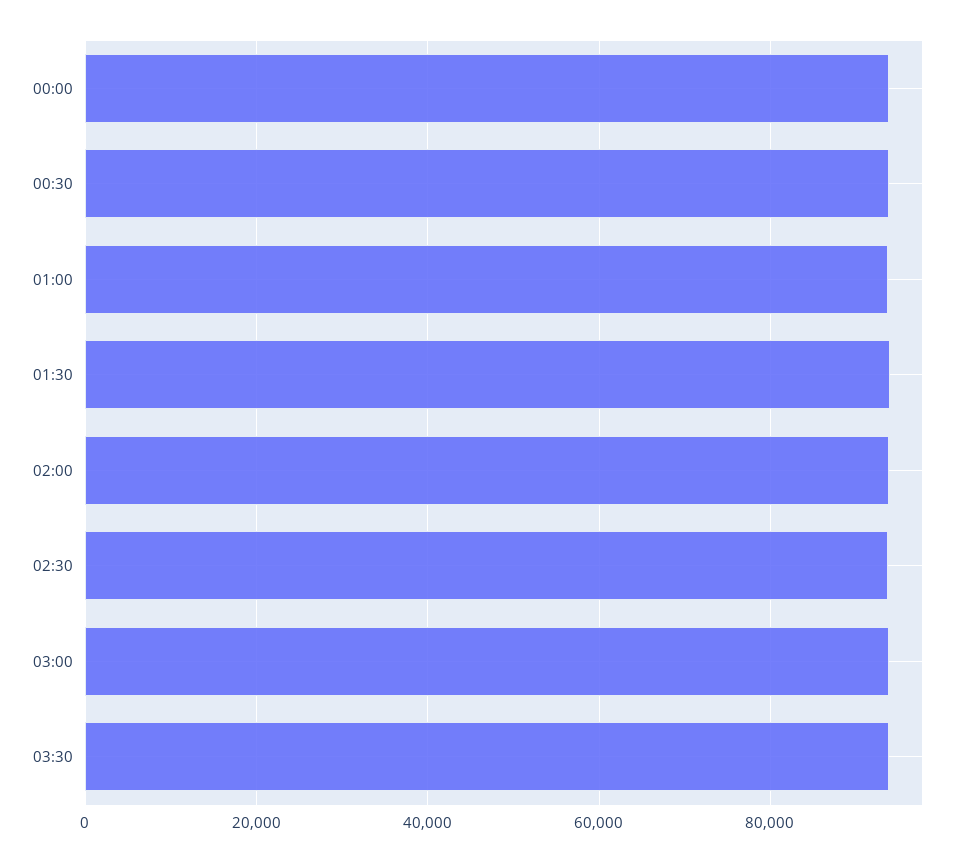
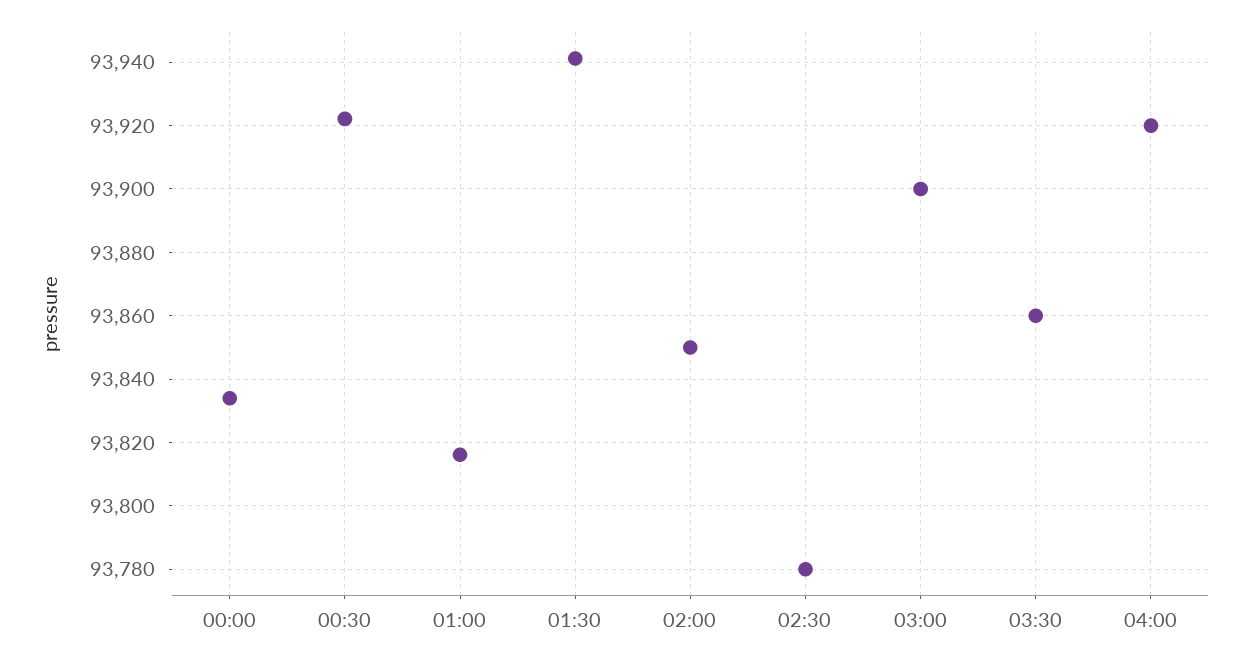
04:00: none -> 93920

